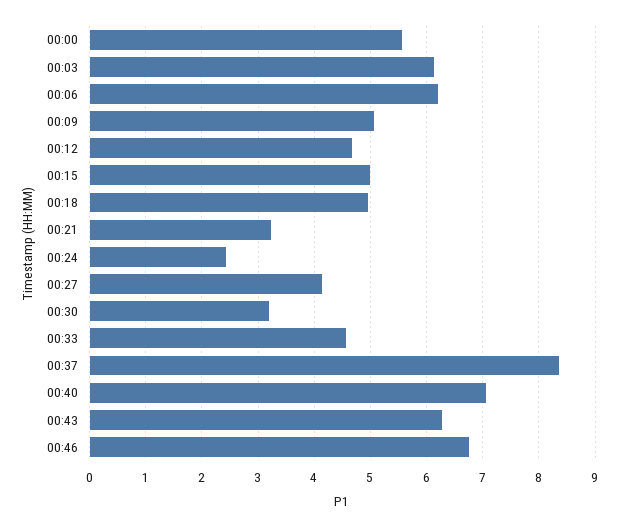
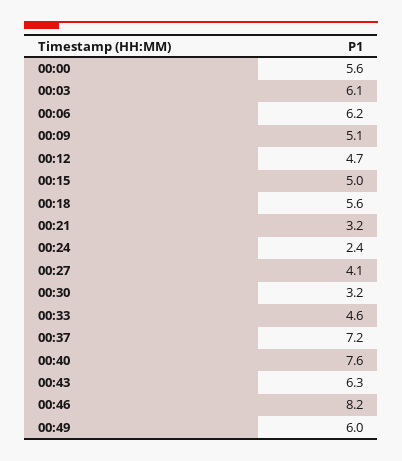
00:18: 5 -> 5.6
00:37: 8.4 -> 7.2
00:40: 7 -> 7.6
00:46: 6.8 -> 8.2
00:49: none -> 6

